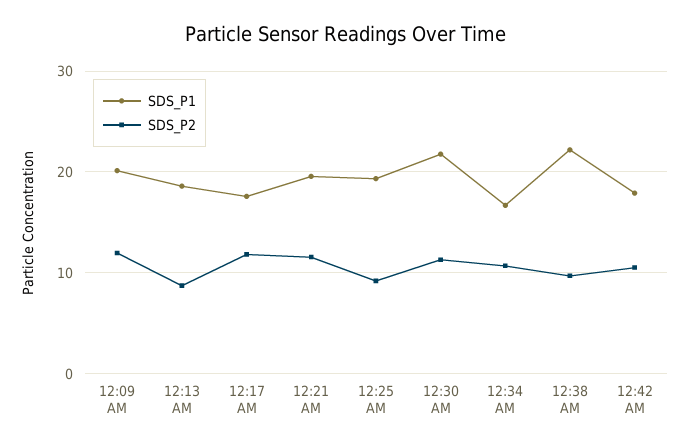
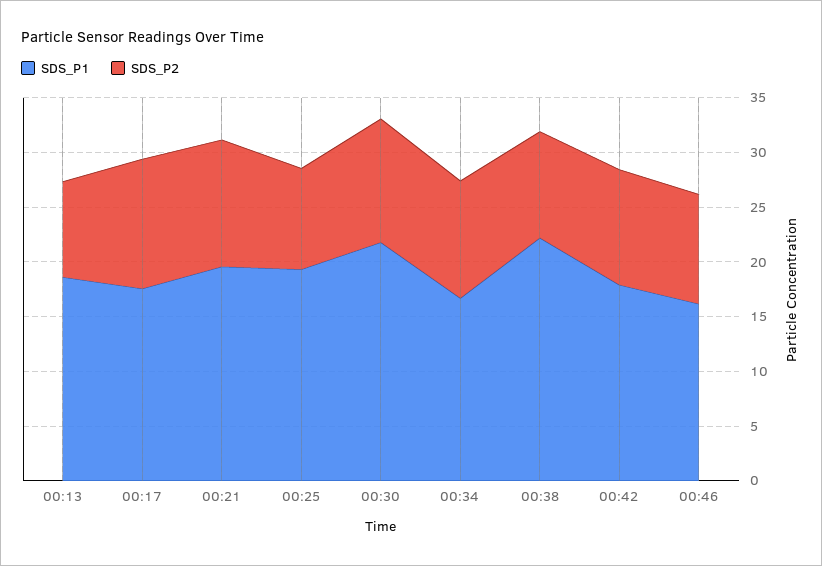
SDS_P1, 12:09 AM: 20 -> none
SDS_P2, 12:09 AM: 12 -> none
SDS_P1, 00:46: none -> 16
SDS_P2, 00:46: none -> 10

